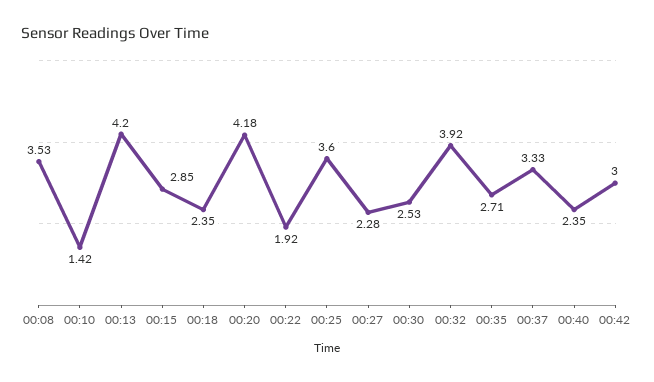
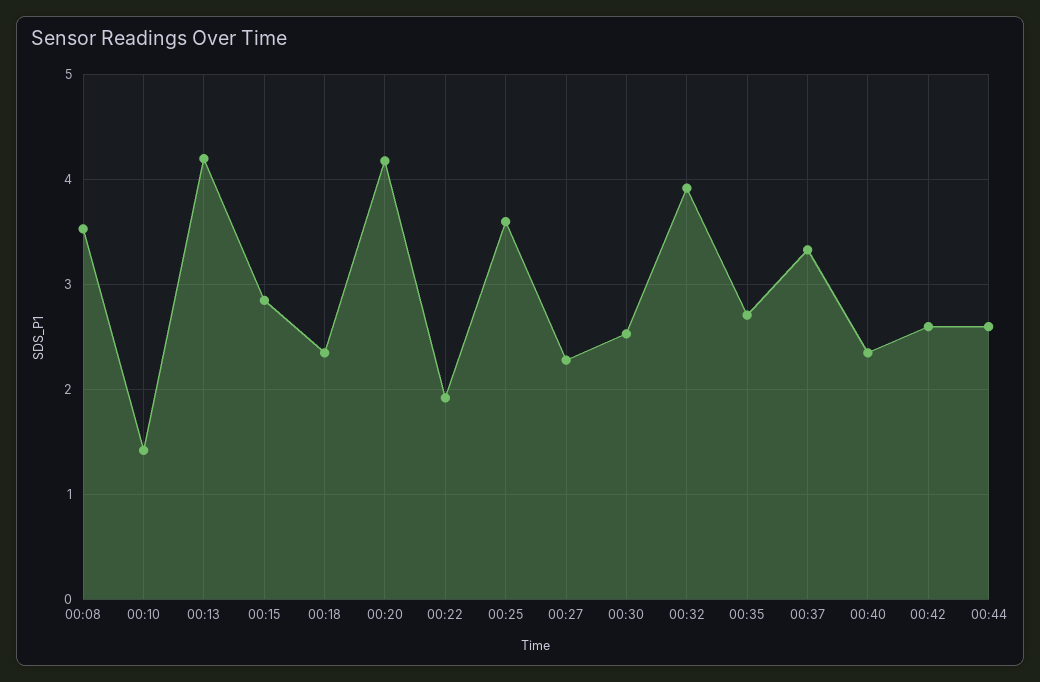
00:42: 3 -> 2.6
00:44: none -> 2.6

